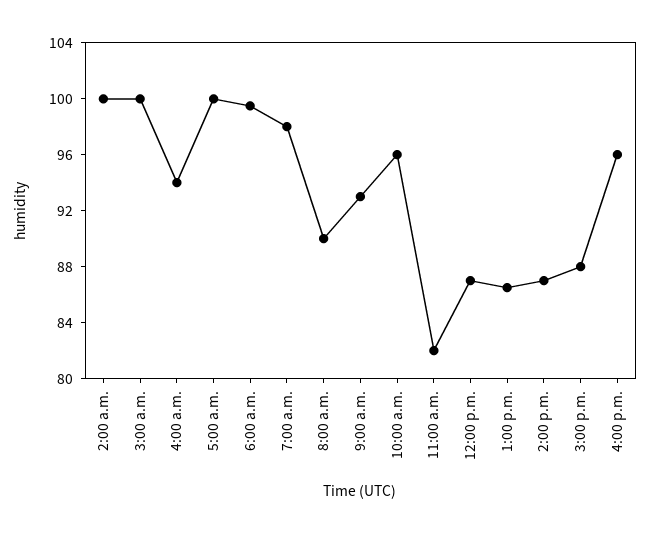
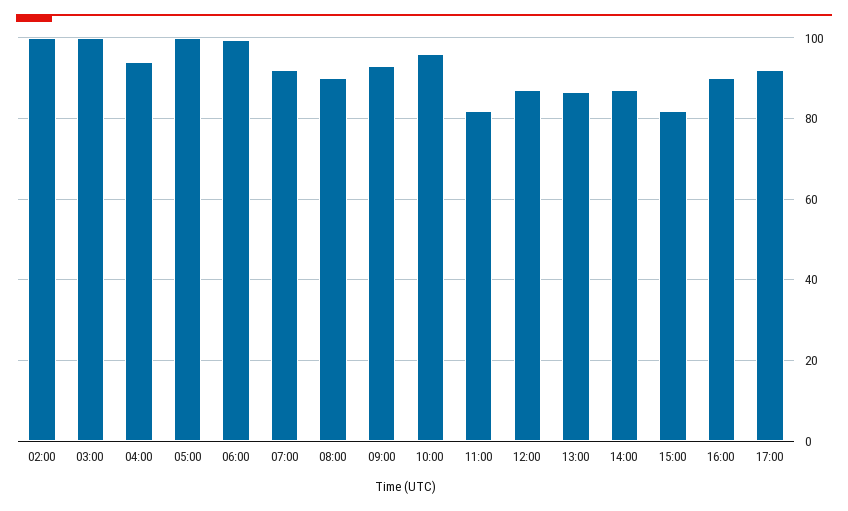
7:00 a.m.: 98 -> 92
3:00 p.m.: 88 -> 82
4:00 p.m.: 96 -> 90
17:00: none -> 92

